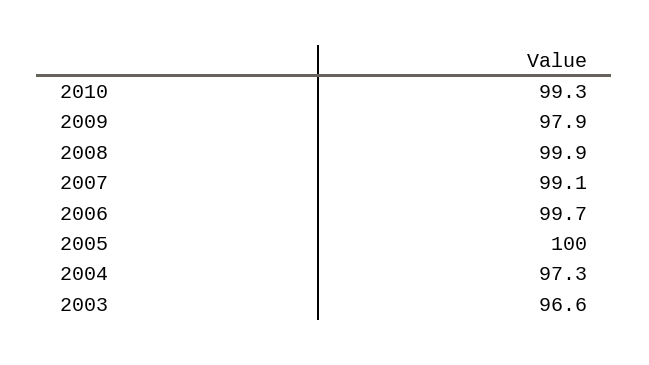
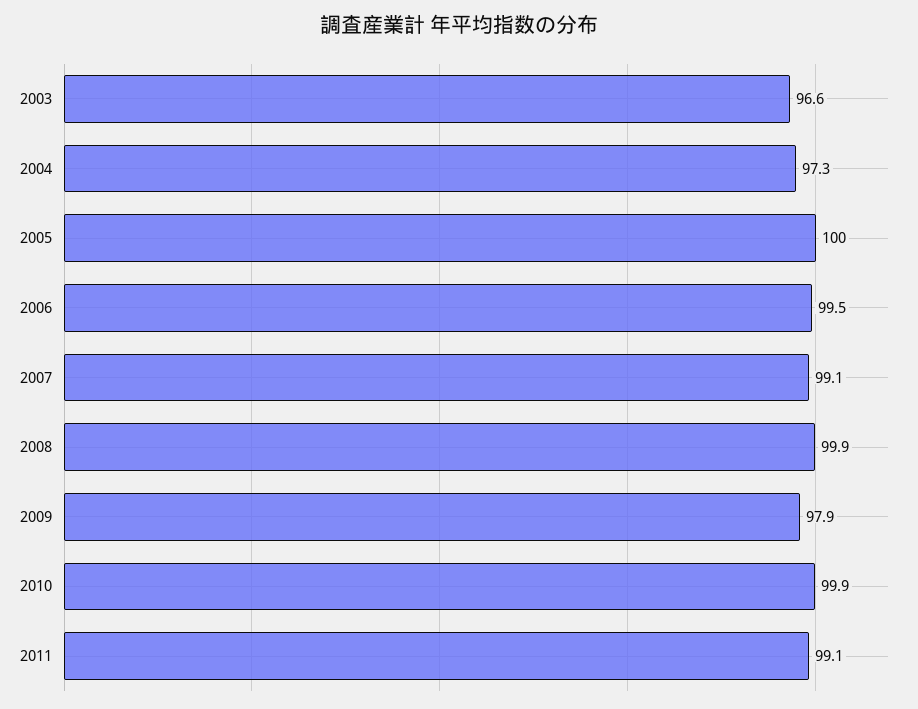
2010: 99.3 -> 99.9
2006: 99.7 -> 99.5
2011: none -> 99.1

